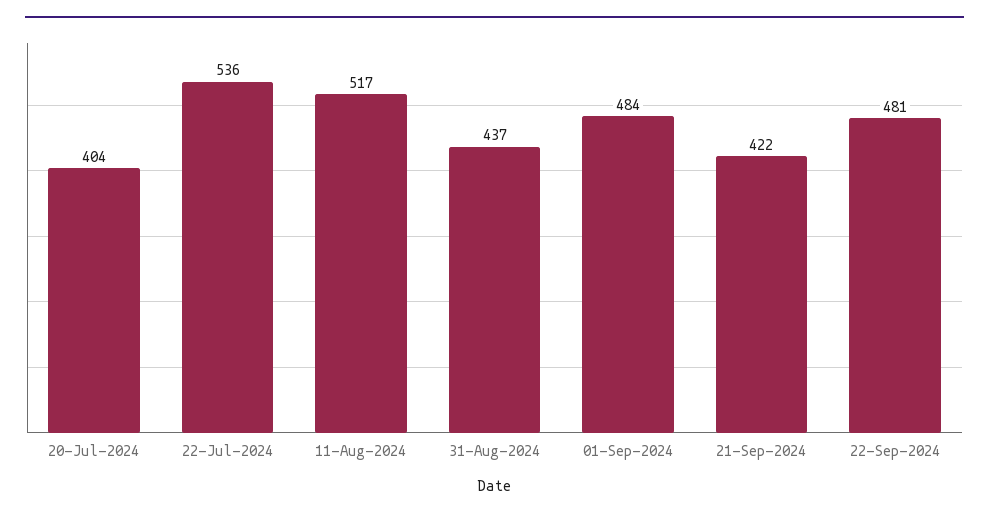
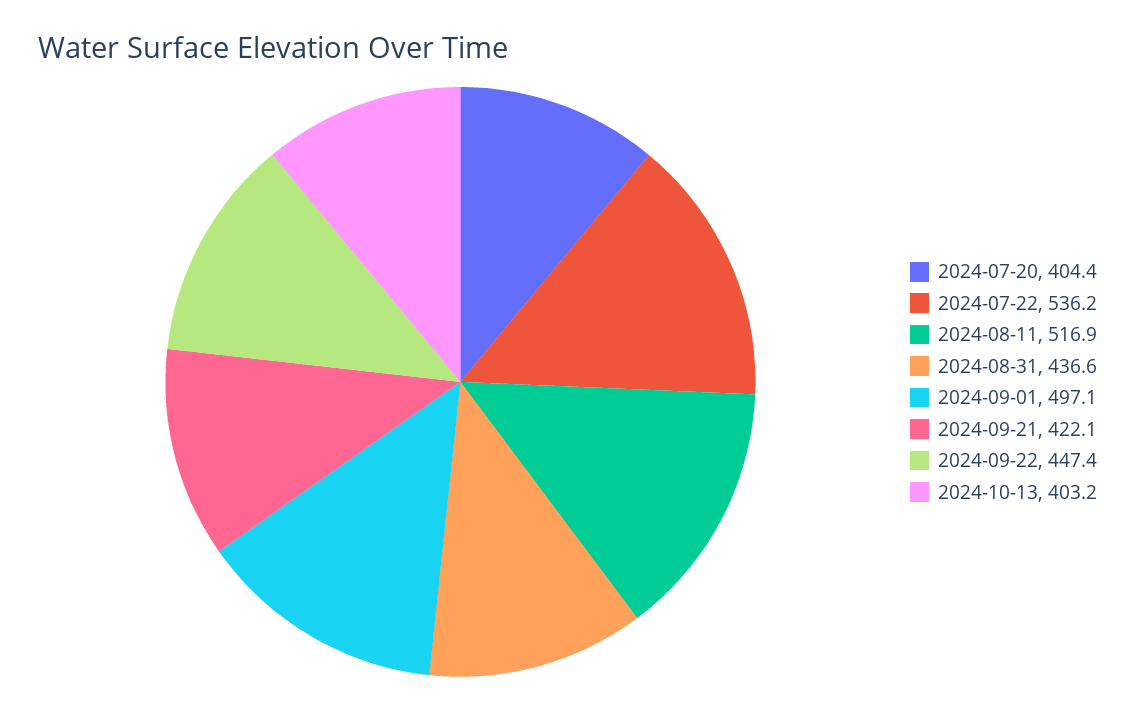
01-Sep-2024: 484 -> 497.1
22-Sep-2024: 481 -> 447.4
2024-10-13: none -> 403.2

